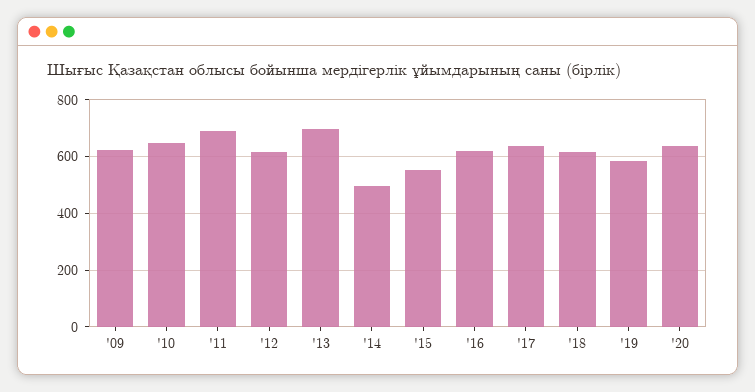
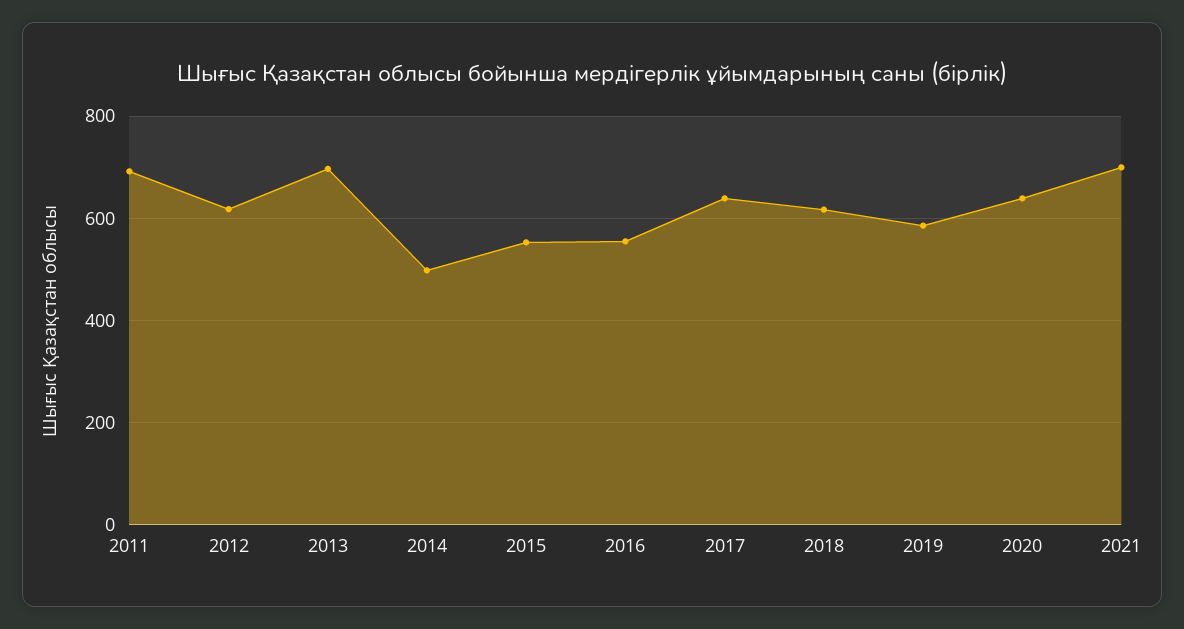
'09: 625 -> none
'10: 650 -> none
'16: 625 -> 560
2021: none -> 700

